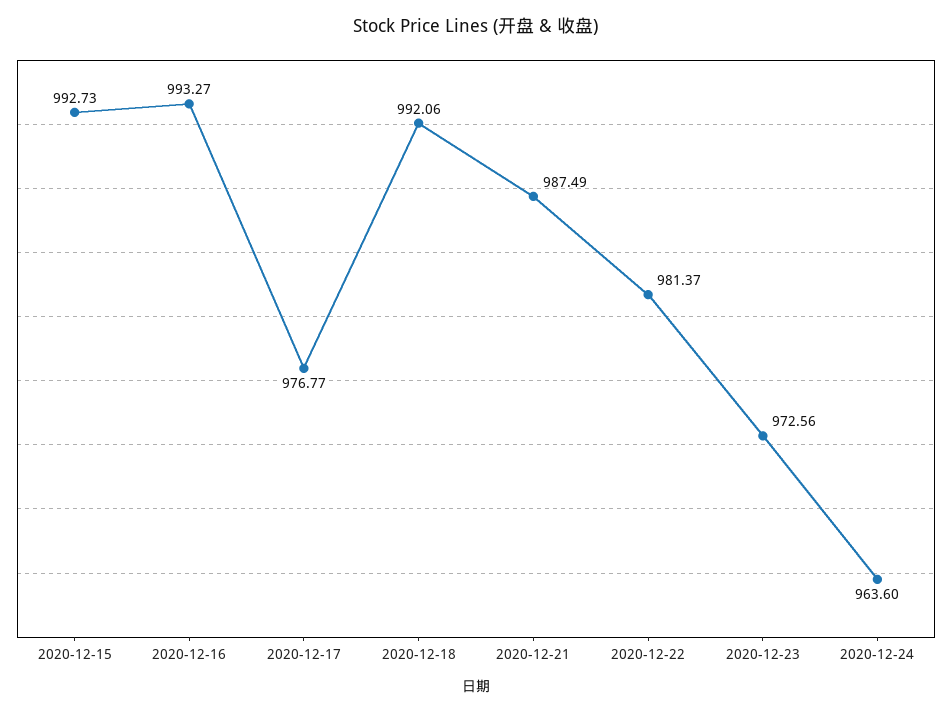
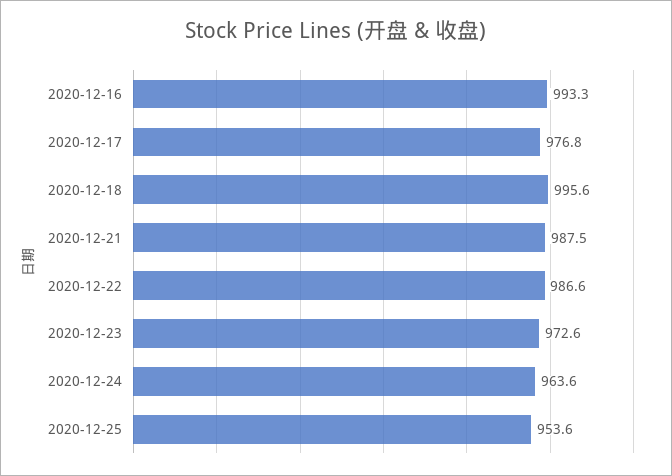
2020-12-15: 992.73 -> none
2020-12-18: 992.06 -> 995.6
2020-12-22: 981.37 -> 986.6
2020-12-25: none -> 953.6

